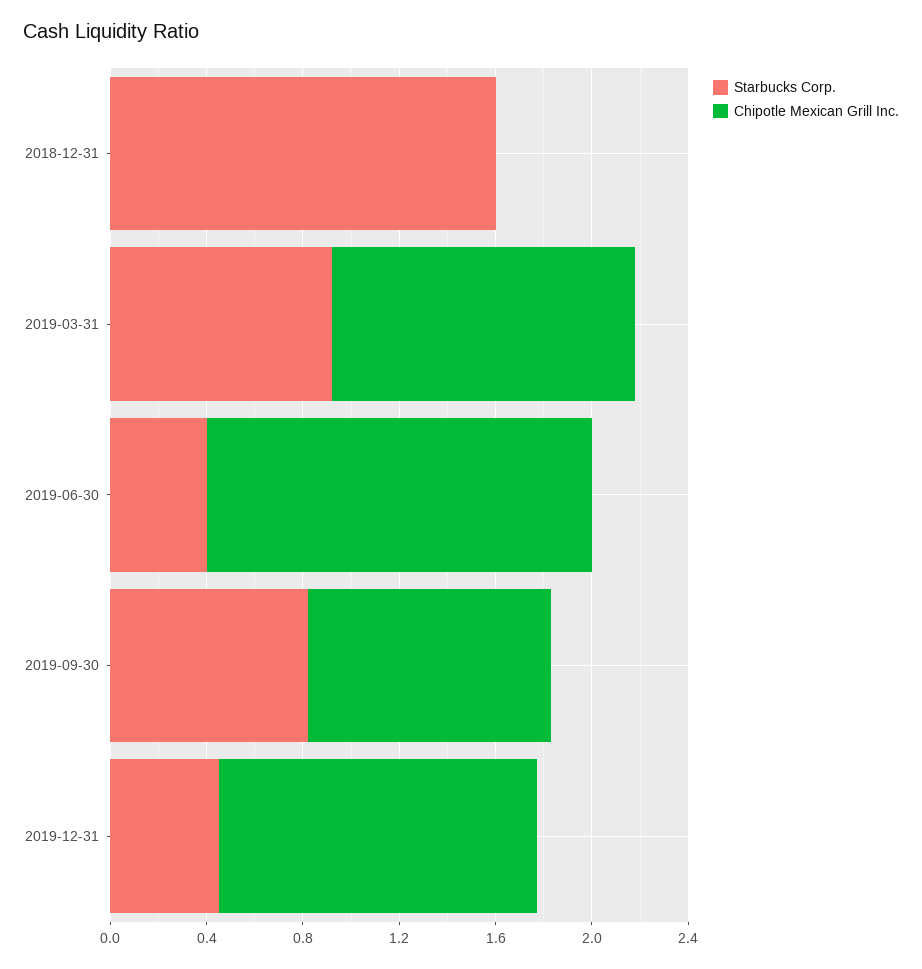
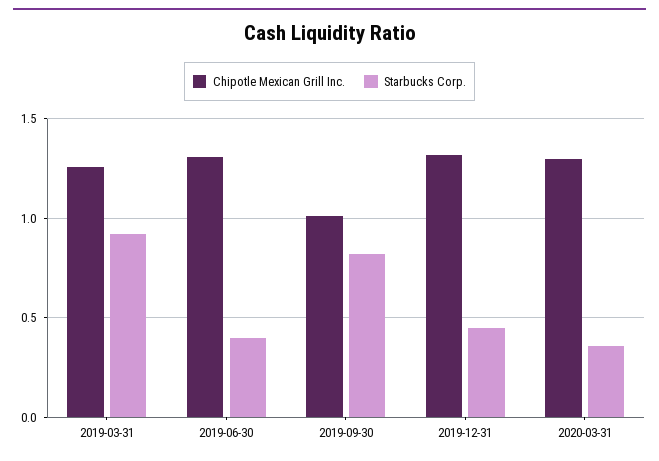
Starbucks Corp., 2018-12-31: 1.6 -> none
Chipotle Mexican Grill Inc., 2018-12-31: 0 -> none
Chipotle Mexican Grill Inc., 2019-06-30: 1.6 -> 1.3
Chipotle Mexican Grill Inc., 2020-03-31: none -> 1.3
Starbucks Corp., 2020-03-31: none -> 0.35

